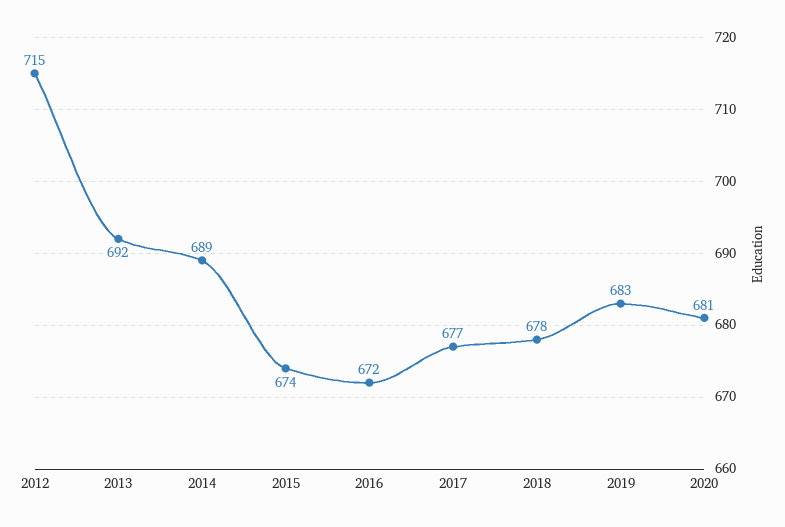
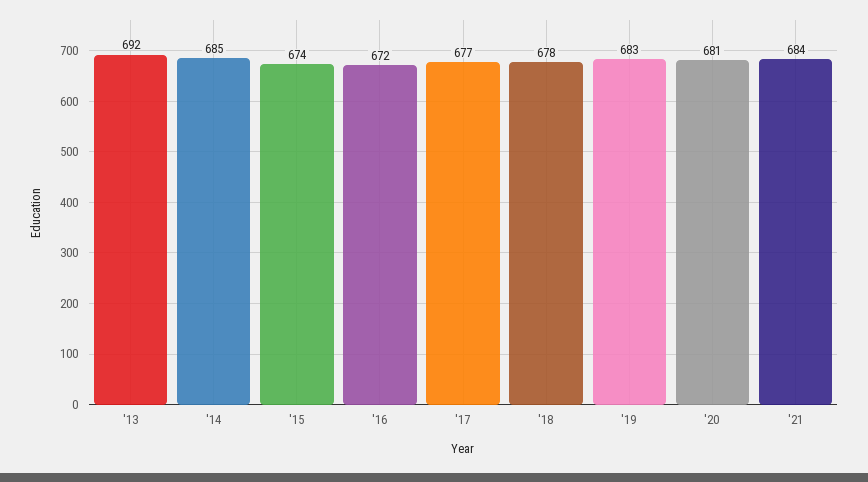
2012: 715 -> none
2014: 689 -> 685
'21: none -> 684

